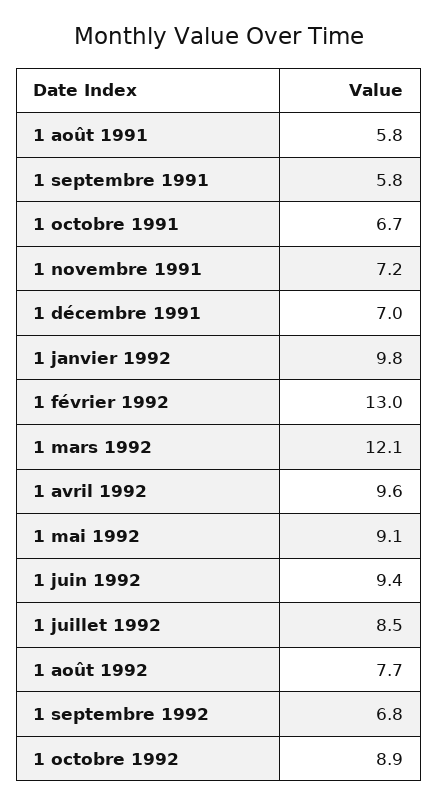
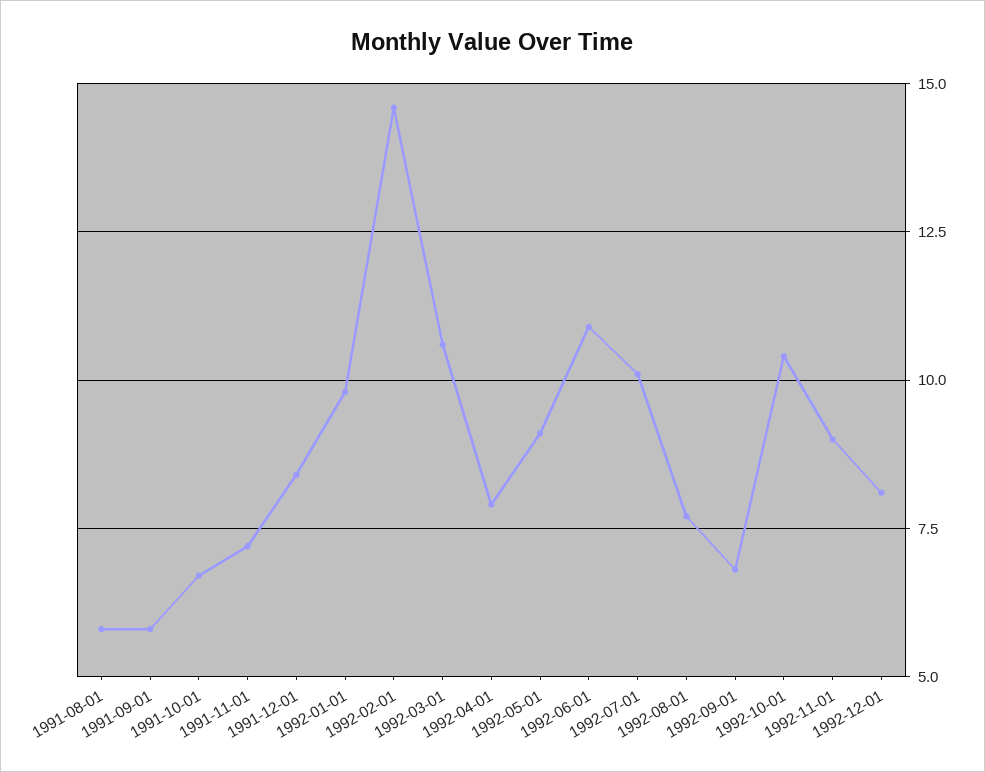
1 décembre 1991: 7 -> 8.5
1 février 1992: 13 -> 14.5
1 mars 1992: 12.1 -> 10.5
1 avril 1992: 9.6 -> 8
1 juin 1992: 9.4 -> 11
1 juillet 1992: 8.5 -> 10
1 octobre 1992: 8.9 -> 10.5
1992-11-01: none -> 9
1992-12-01: none -> 8

